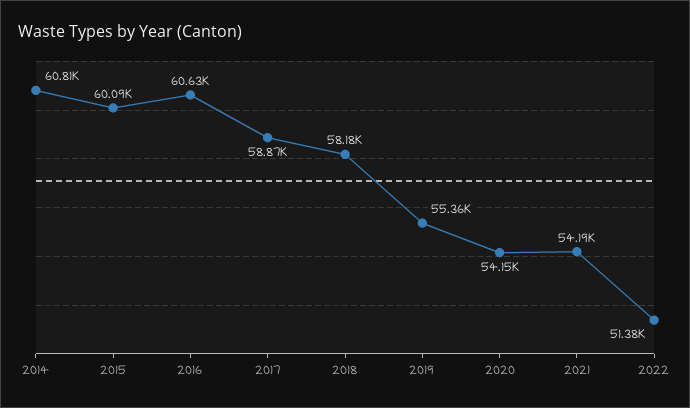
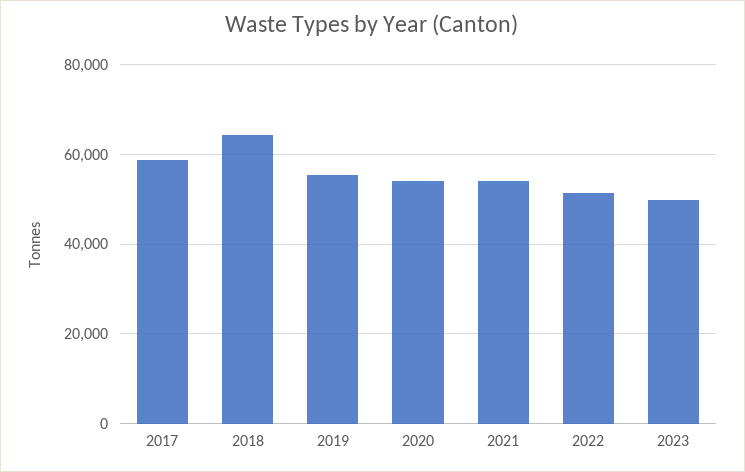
2014: 60810 -> none
2015: 60090 -> none
2016: 60630 -> none
2018: 58180 -> 64000
2023: none -> 50000

